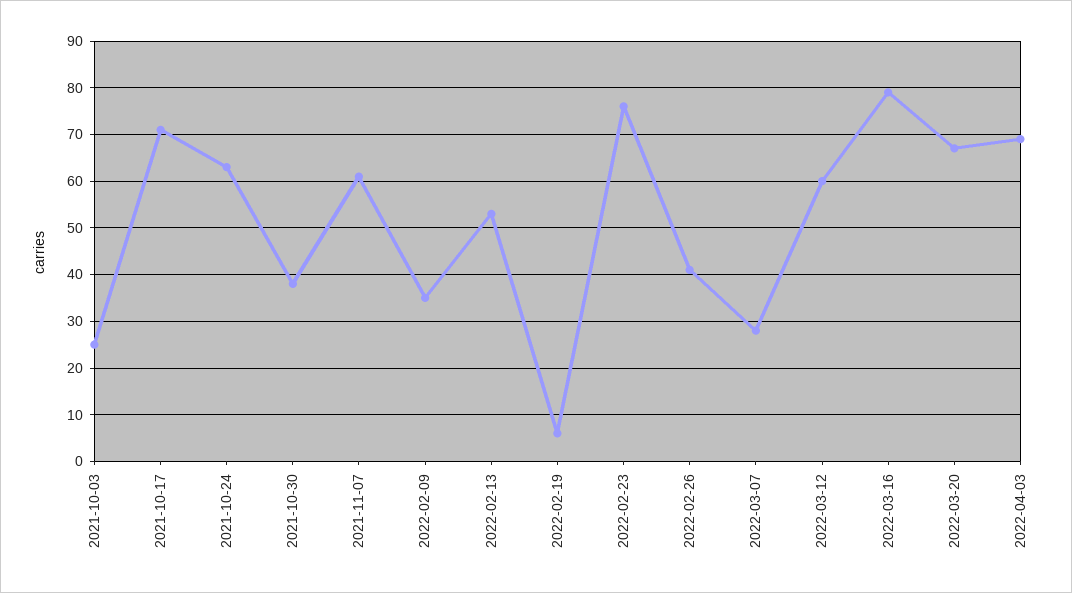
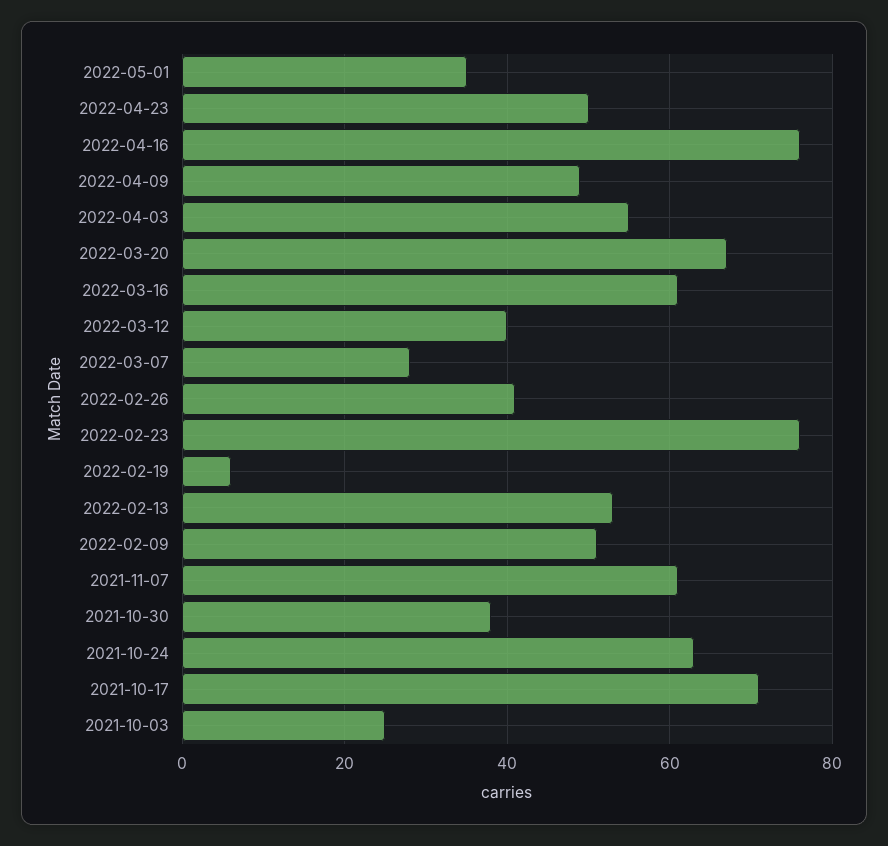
2022-02-09: 35 -> 50
2022-03-12: 60 -> 40
2022-03-16: 80 -> 60
2022-04-03: 70 -> 55
2022-05-01: none -> 35
2022-04-23: none -> 50
2022-04-16: none -> 75
2022-04-09: none -> 50

